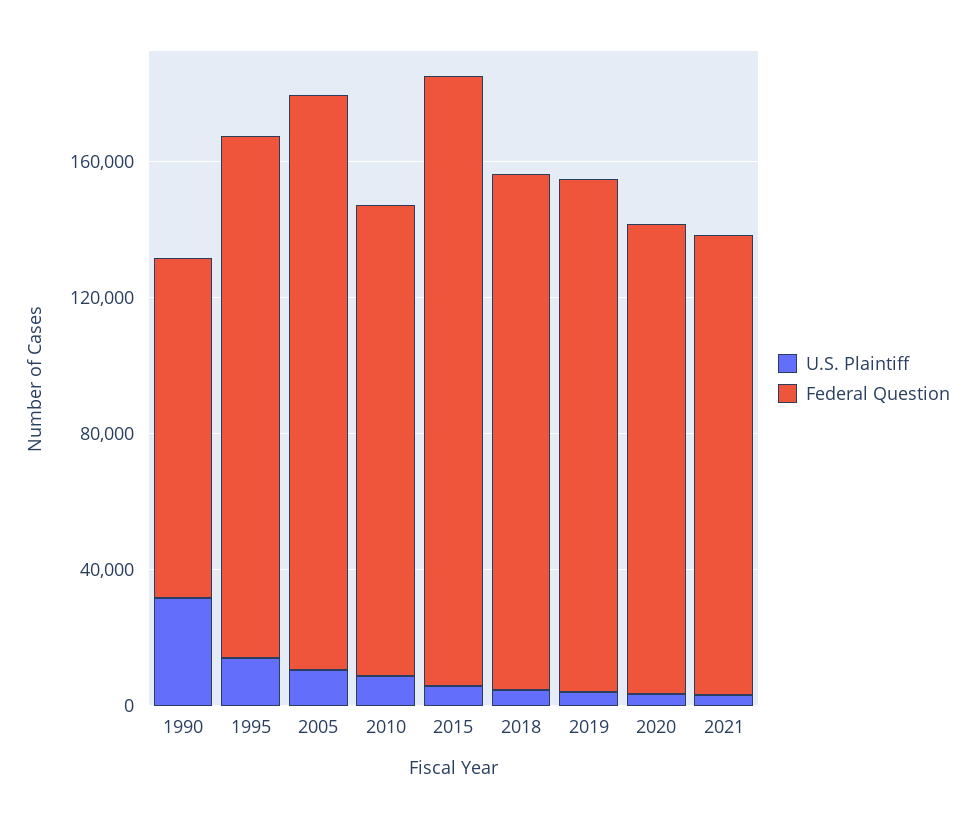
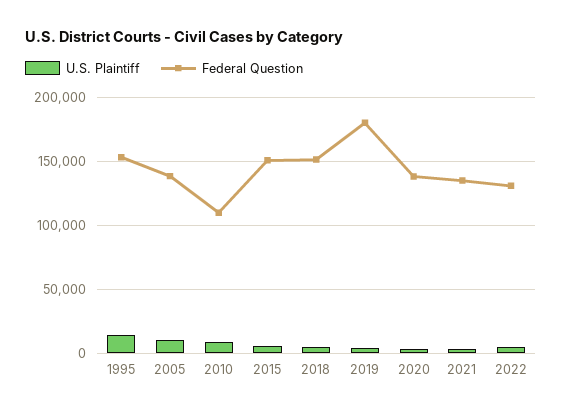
U.S. Plaintiff, 1990: 30000 -> none
Federal Question, 1990: 100000 -> none
Federal Question, 2005: 170000 -> 140000
Federal Question, 2010: 140000 -> 110000
Federal Question, 2015: 180000 -> 150000
Federal Question, 2019: 150000 -> 180000
U.S. Plaintiff, 2022: none -> 5000
Federal Question, 2022: none -> 130000

